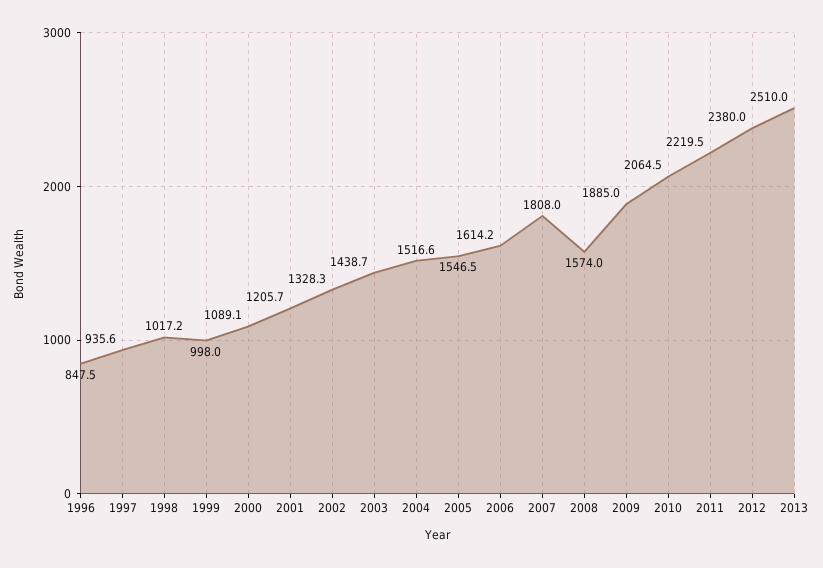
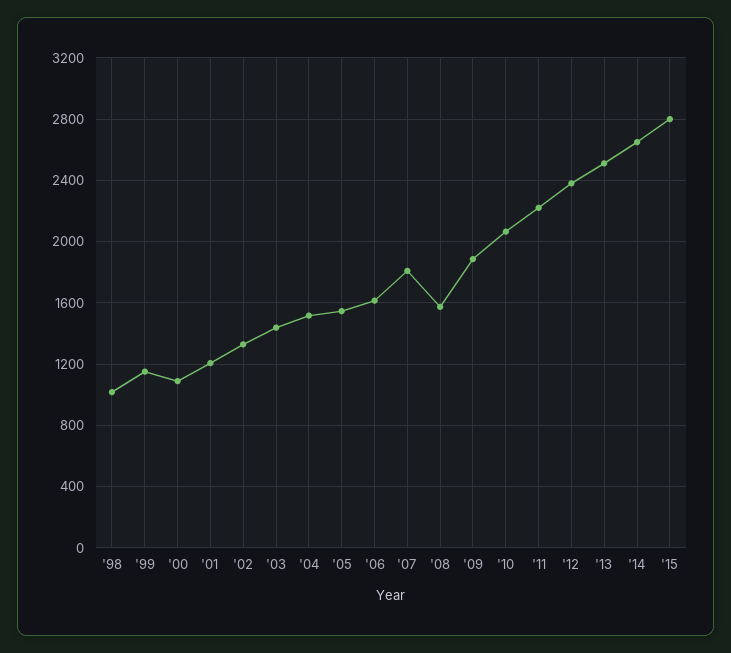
1996: 847.5 -> none
1997: 935.6 -> none
1999: 998 -> 1150
'14: none -> 2650
'15: none -> 2800

